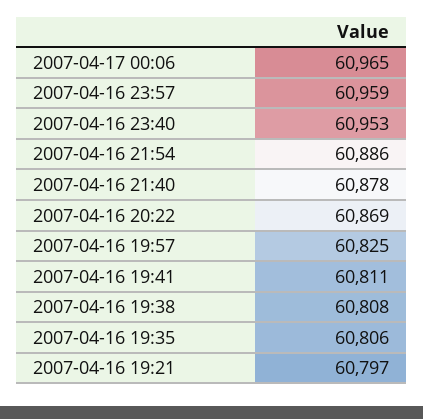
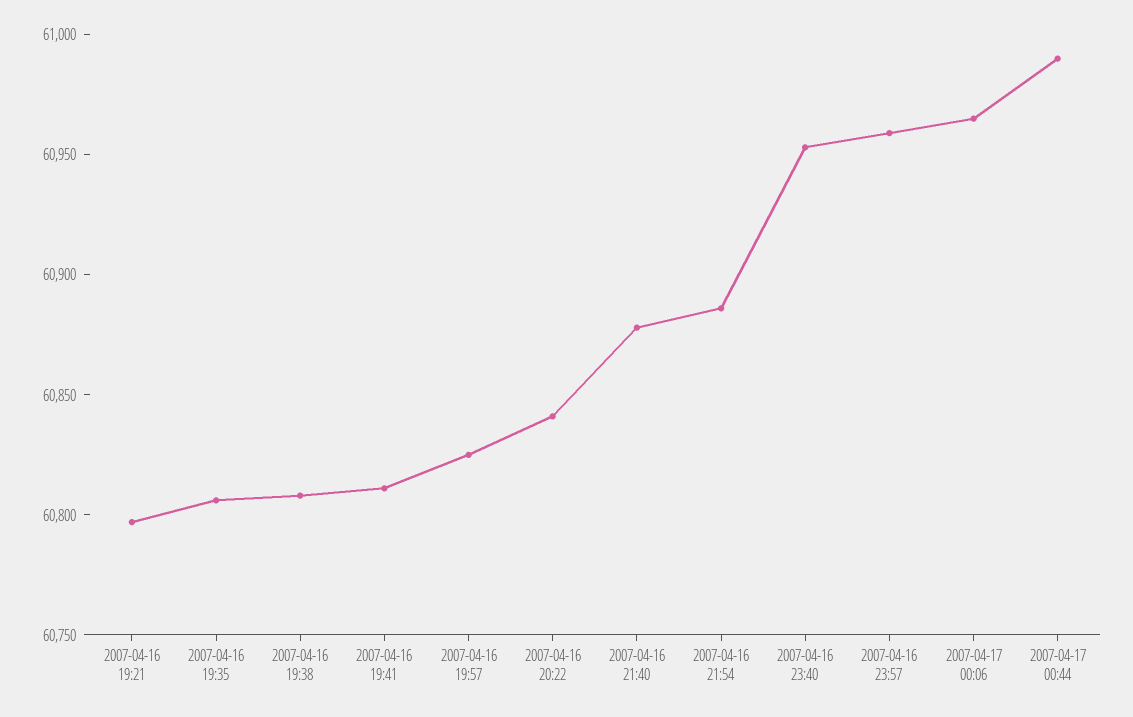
2007-04-16 20:22: 60869 -> 60840
2007-04-17 00:44: none -> 60990

